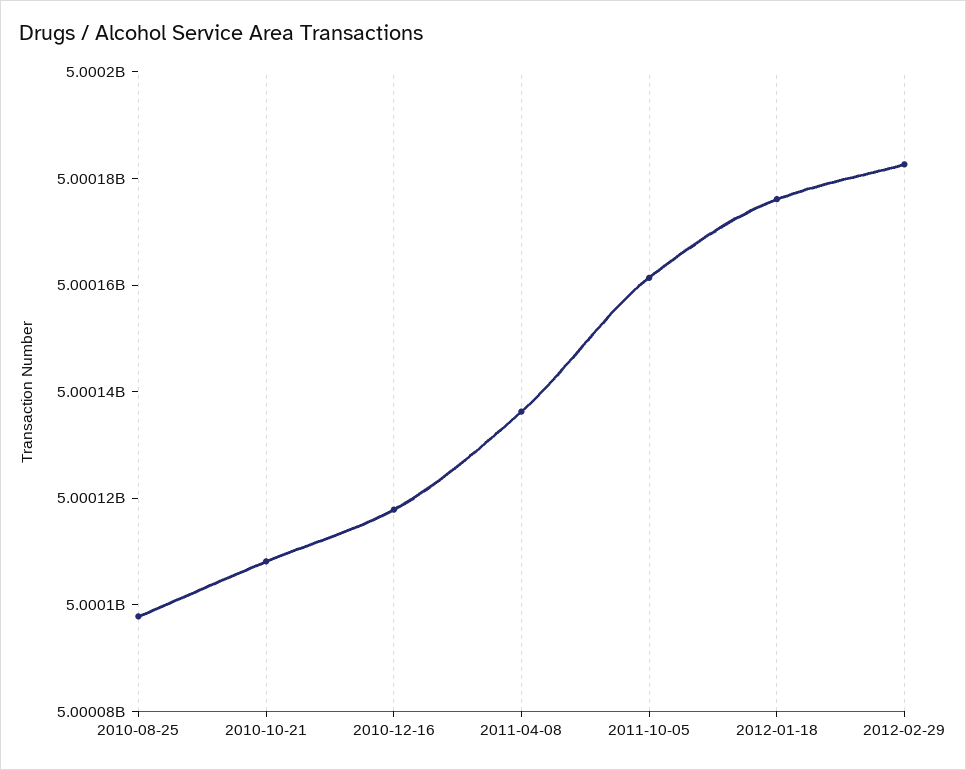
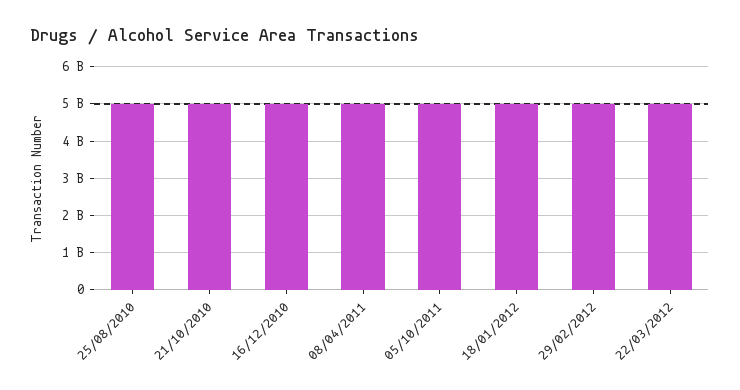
22/03/2012: none -> 5000000000

